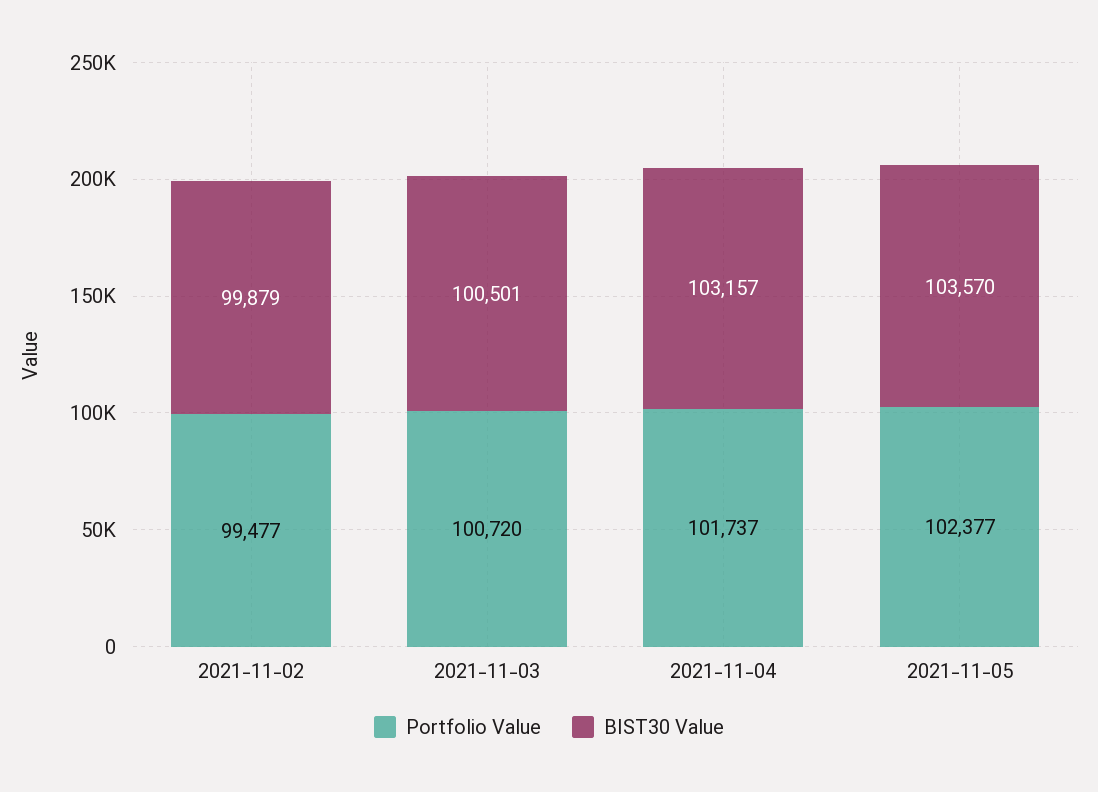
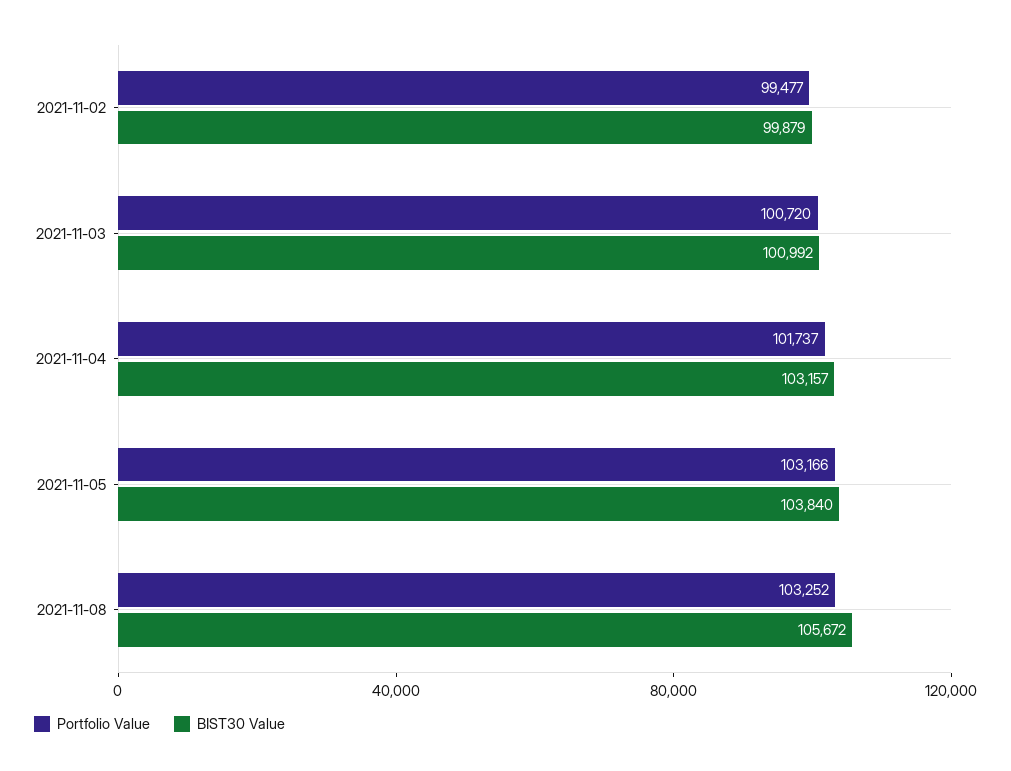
BIST30 Value, 2021-11-03: 100501 -> 100992
Portfolio Value, 2021-11-05: 102377 -> 103166
BIST30 Value, 2021-11-05: 103570 -> 103840
Portfolio Value, 2021-11-08: none -> 103252
BIST30 Value, 2021-11-08: none -> 105672

